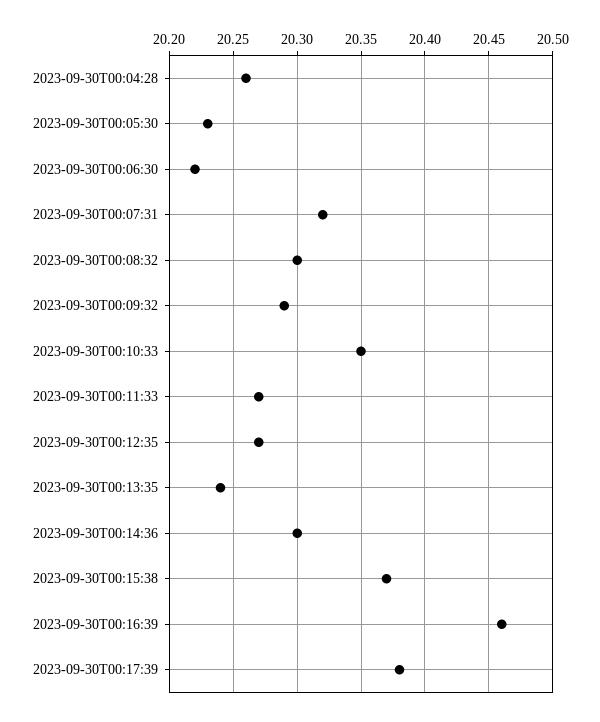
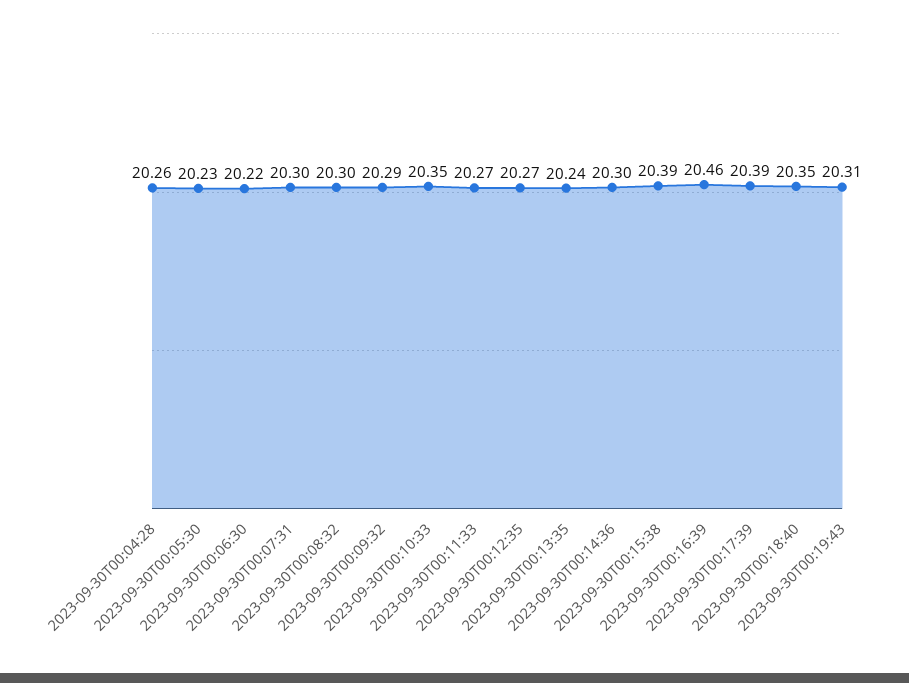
2023-09-30T00:07:31: 20.32 -> 20.3
2023-09-30T00:15:38: 20.37 -> 20.39
2023-09-30T00:17:39: 20.38 -> 20.39
2023-09-30T00:18:40: none -> 20.35
2023-09-30T00:19:43: none -> 20.31

